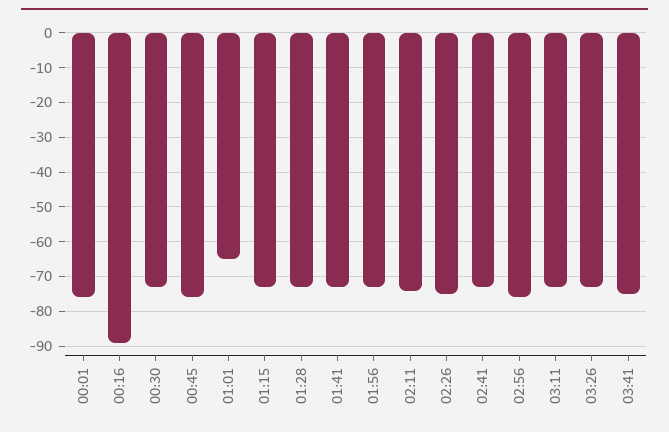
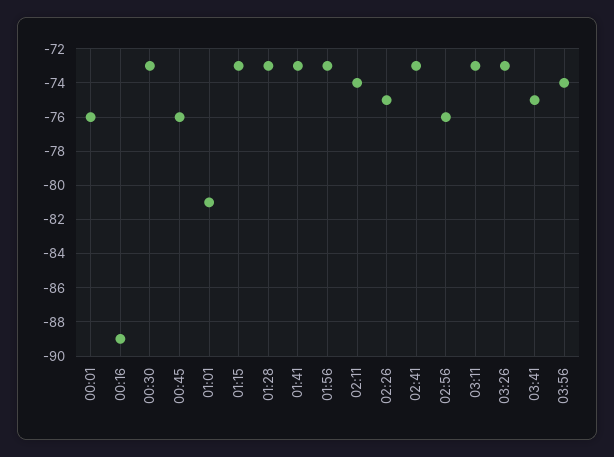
01:01: -65 -> -81
03:56: none -> -74

